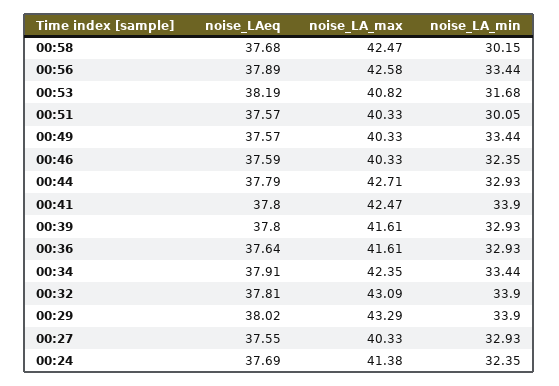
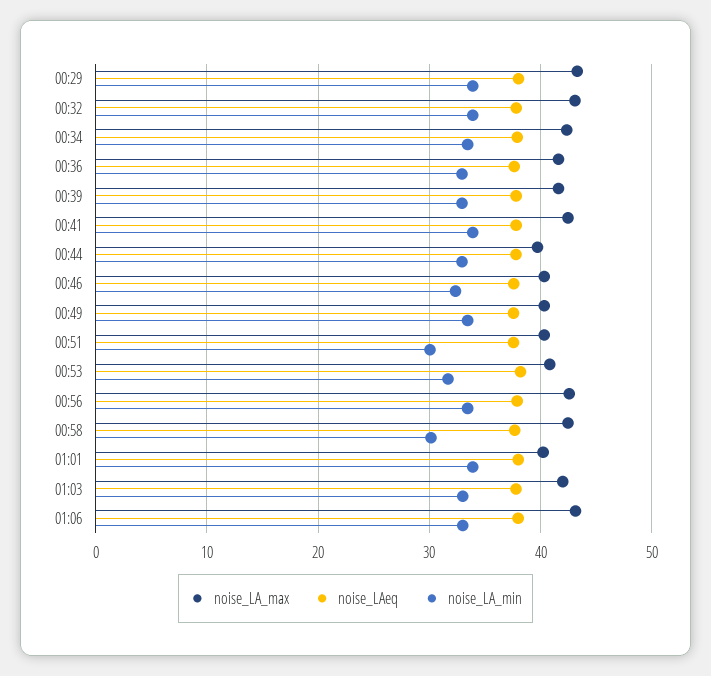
noise_LA_max, 00:44: 42.71 -> 40
noise_LAeq, 00:27: 37.55 -> none
noise_LA_max, 00:27: 40.33 -> none
noise_LA_min, 00:27: 32.93 -> none
noise_LAeq, 00:24: 37.69 -> none
noise_LA_max, 00:24: 41.38 -> none
noise_LA_min, 00:24: 32.35 -> none
noise_LA_max, 01:01: none -> 40
noise_LAeq, 01:01: none -> 38
noise_LA_min, 01:01: none -> 34
noise_LA_max, 01:03: none -> 42
noise_LAeq, 01:03: none -> 38
noise_LA_min, 01:03: none -> 33
noise_LA_max, 01:06: none -> 43
noise_LAeq, 01:06: none -> 38
noise_LA_min, 01:06: none -> 33

